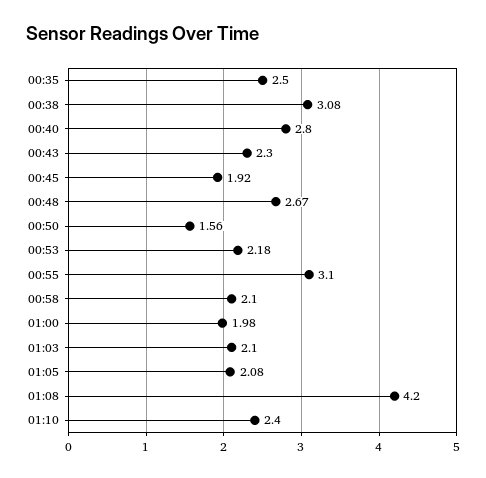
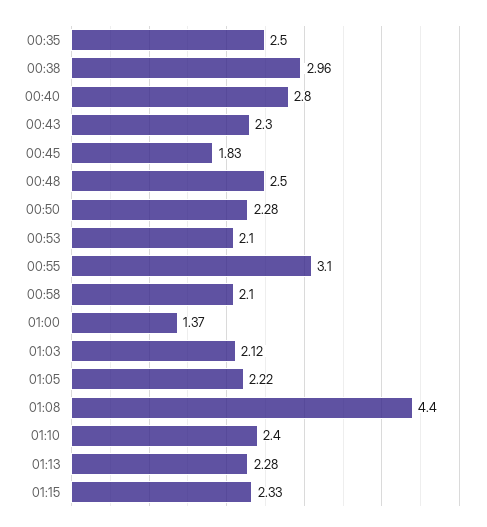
00:38: 3.08 -> 2.96
00:45: 1.92 -> 1.83
00:48: 2.67 -> 2.5
00:50: 1.56 -> 2.28
00:53: 2.18 -> 2.1
01:00: 1.98 -> 1.37
01:03: 2.1 -> 2.12
01:05: 2.08 -> 2.22
01:08: 4.2 -> 4.4
01:13: none -> 2.28
01:15: none -> 2.33

